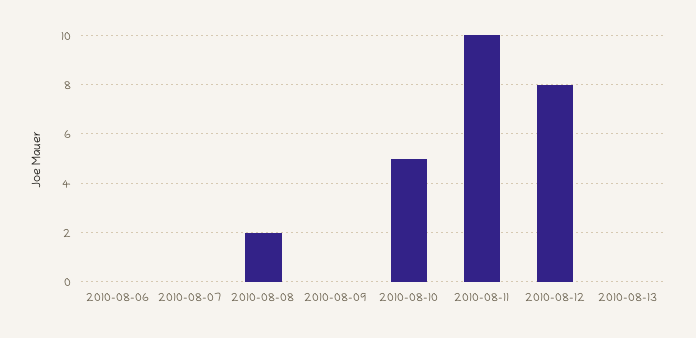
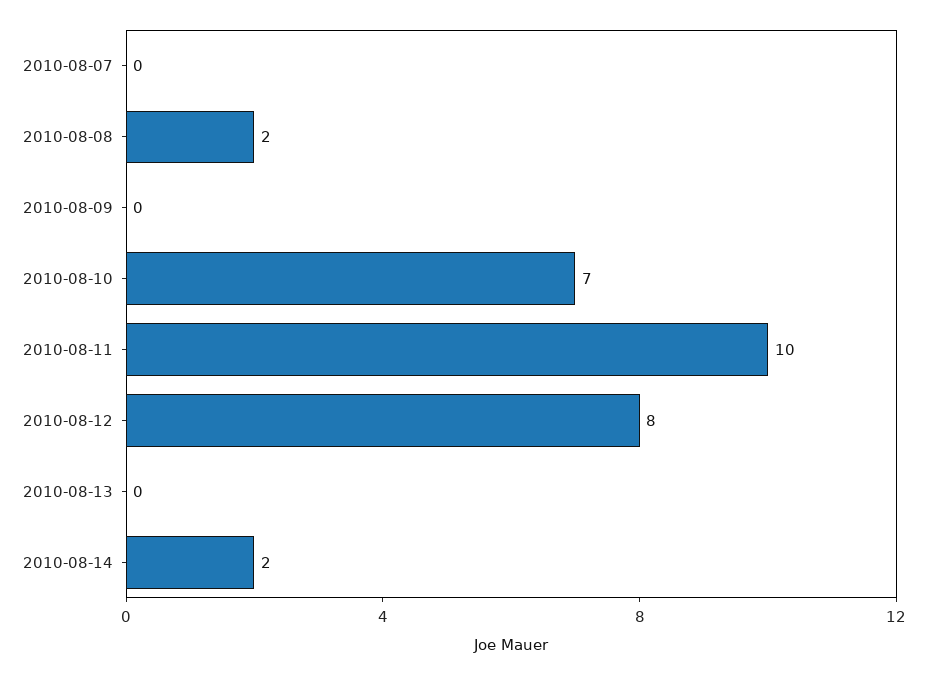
2010-08-06: 0 -> none
2010-08-10: 5 -> 7
2010-08-14: none -> 2

